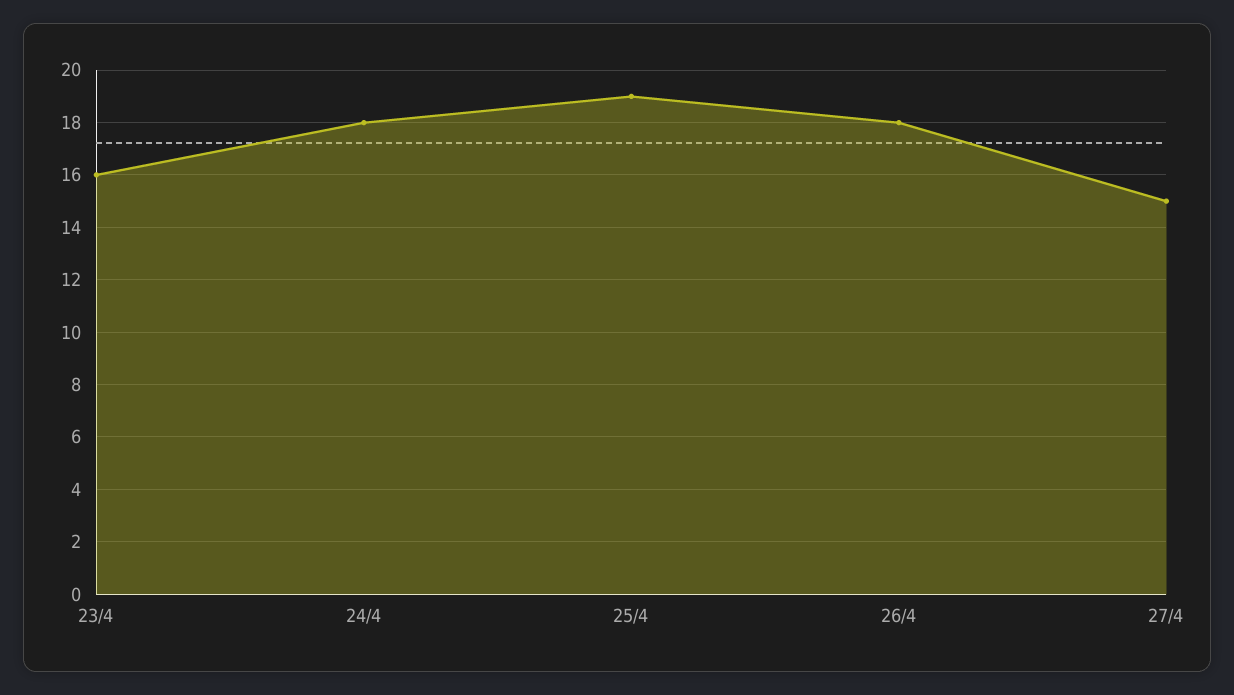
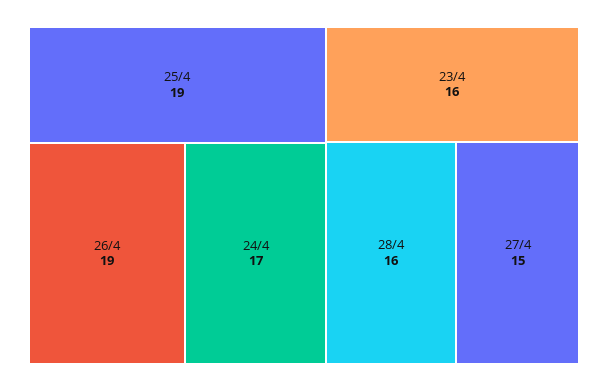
24/4: 18 -> 17
26/4: 18 -> 19
28/4: none -> 16

